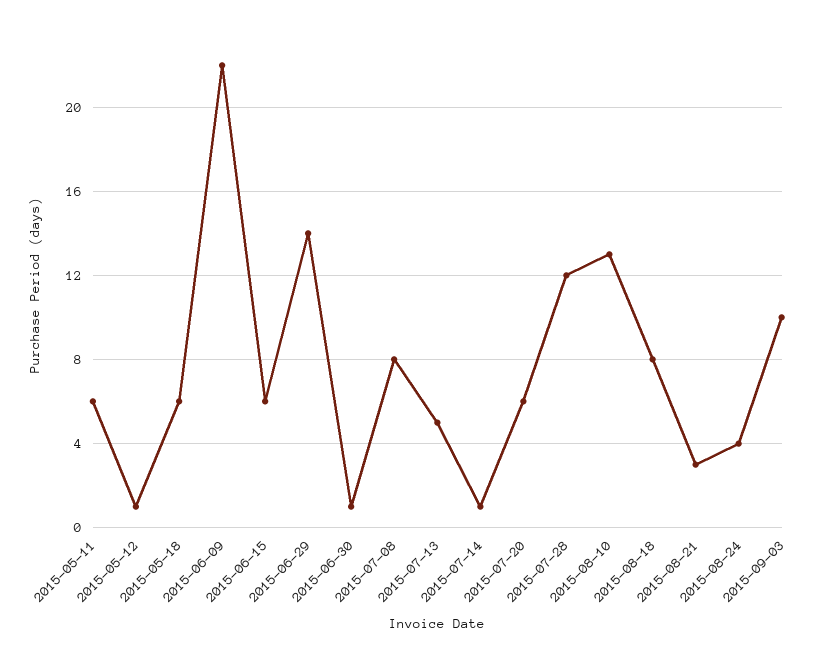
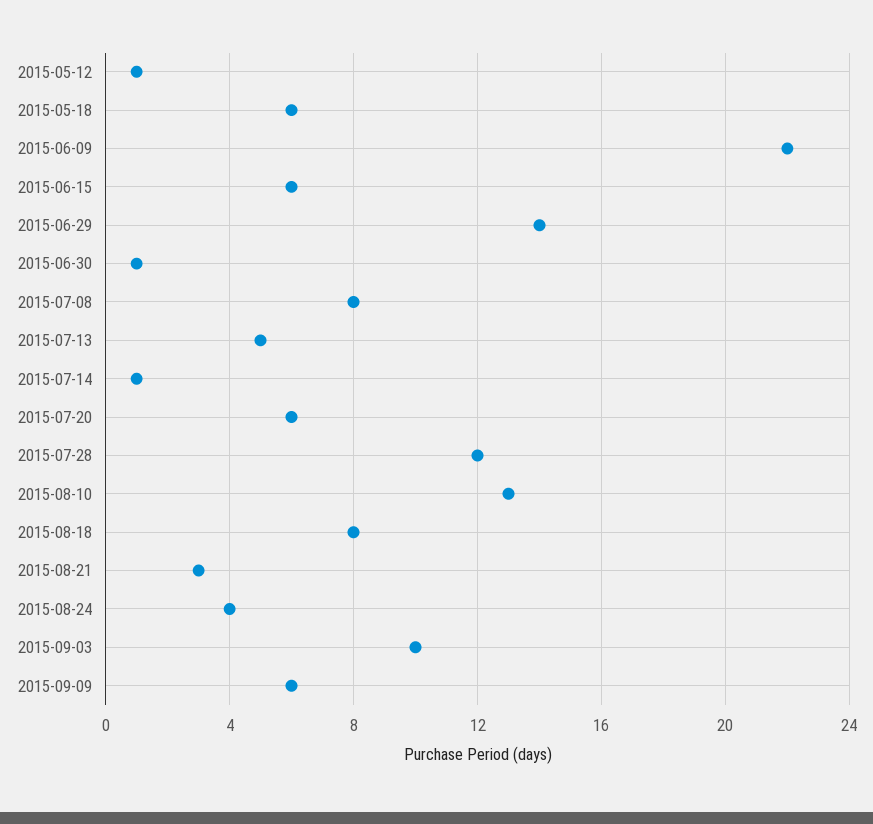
2015-05-11: 6 -> none
2015-09-09: none -> 6

